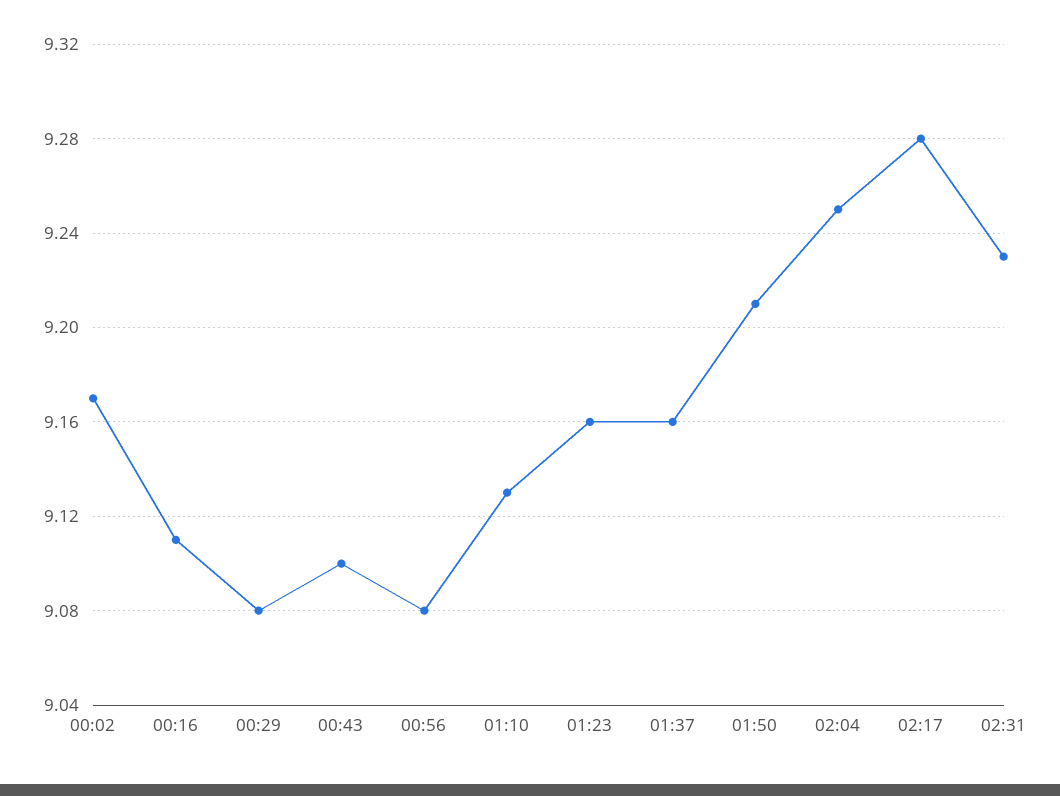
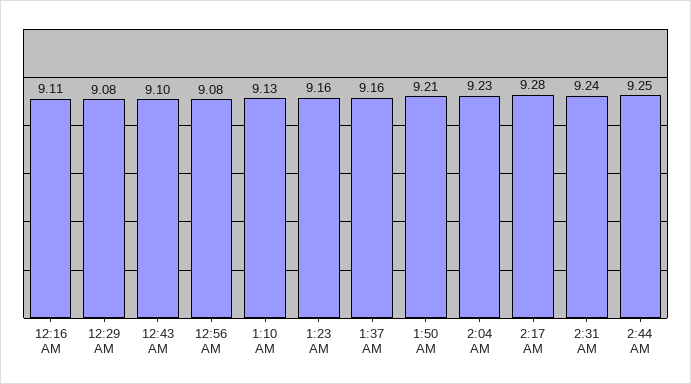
00:02: 9.17 -> none
02:04: 9.25 -> 9.23
02:31: 9.23 -> 9.24
2:44 AM: none -> 9.25

